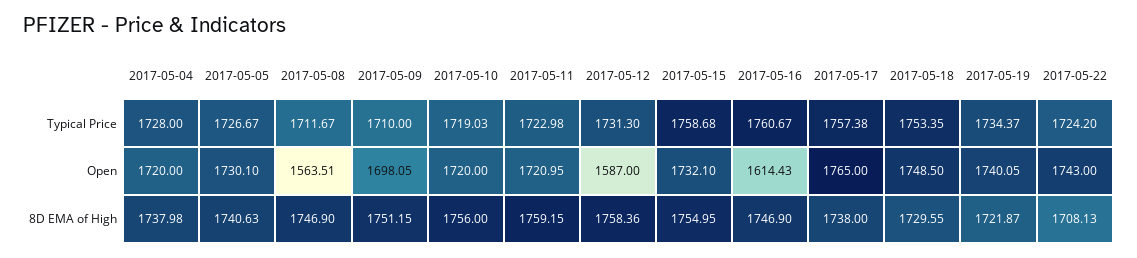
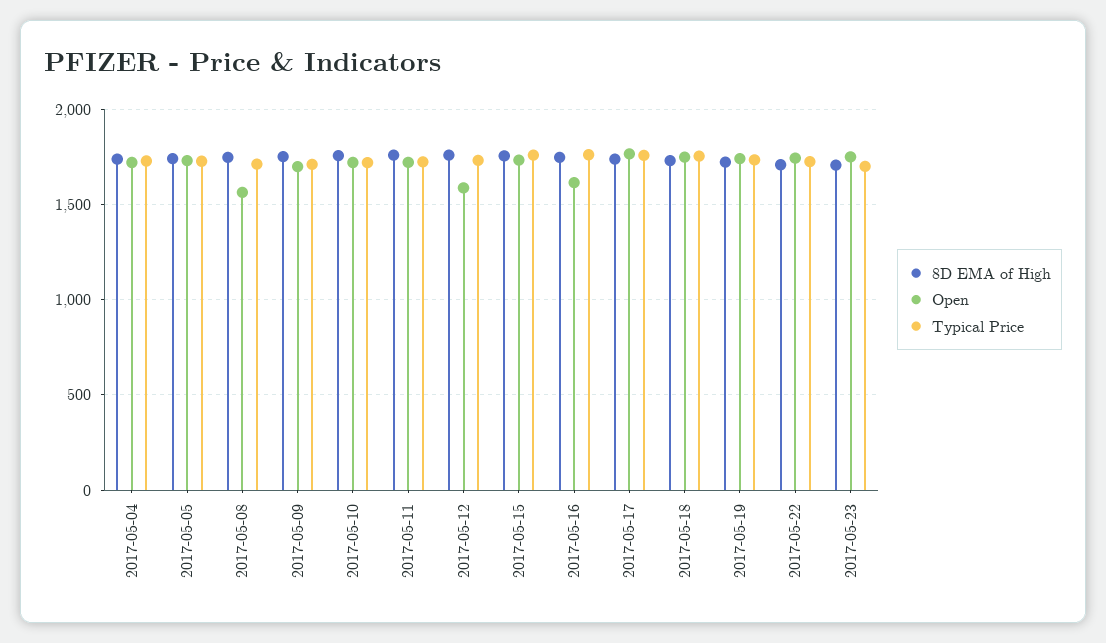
8D EMA of High, 2017-05-23: none -> 1700
Open, 2017-05-23: none -> 1750
Typical Price, 2017-05-23: none -> 1700

